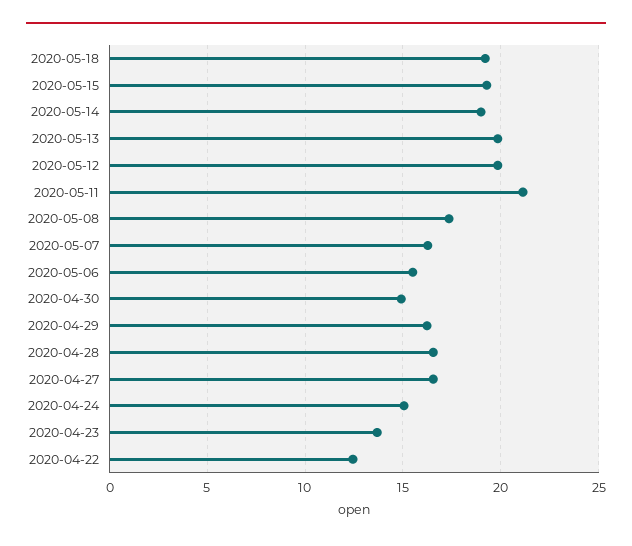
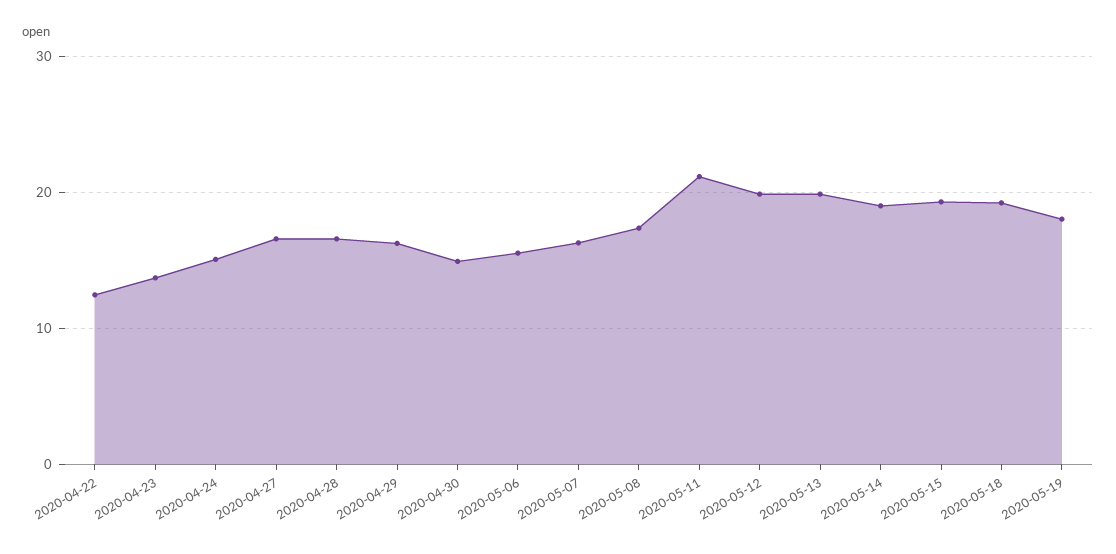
2020-05-19: none -> 18

